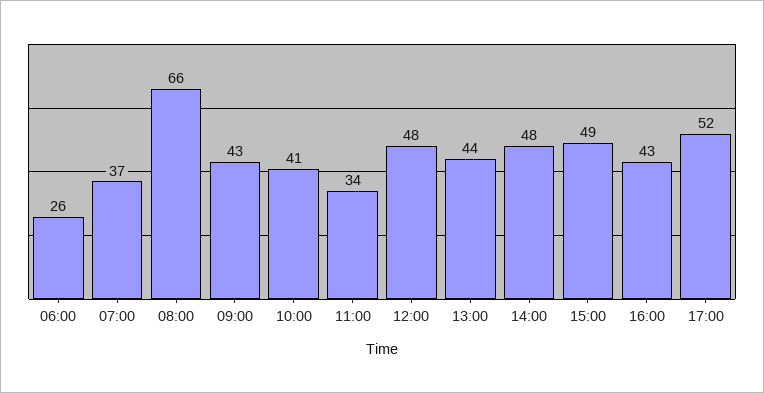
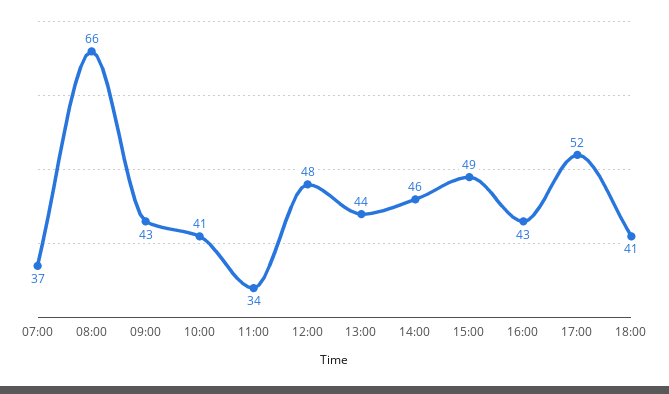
06:00: 26 -> none
14:00: 48 -> 46
18:00: none -> 41

